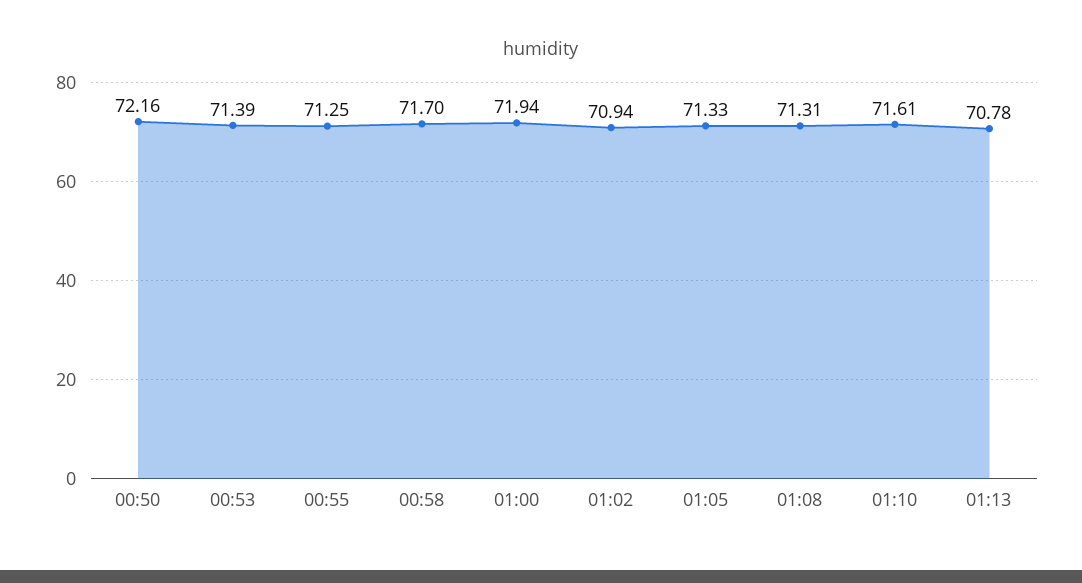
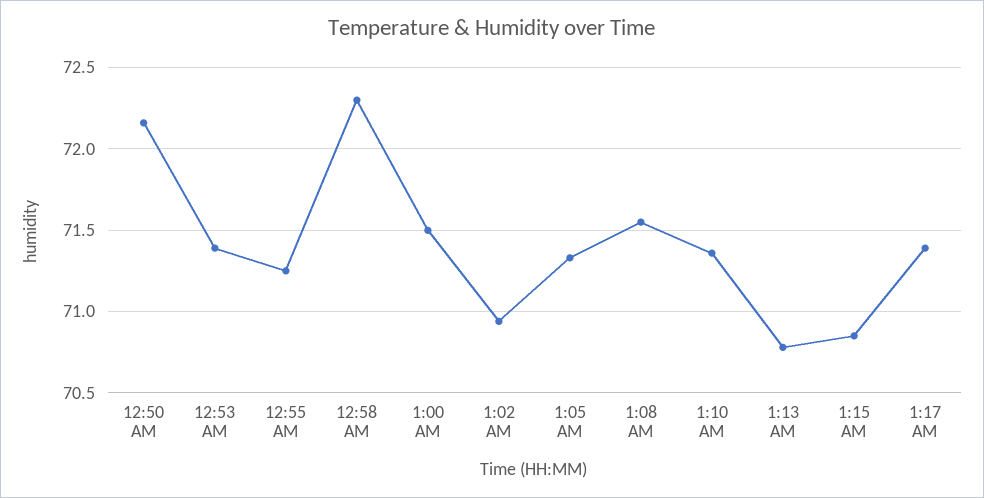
00:58: 71.7 -> 72.3
01:00: 71.94 -> 71.5
01:08: 71.31 -> 71.55
01:10: 71.61 -> 71.35
1:15 AM: none -> 70.85
1:17 AM: none -> 71.4

